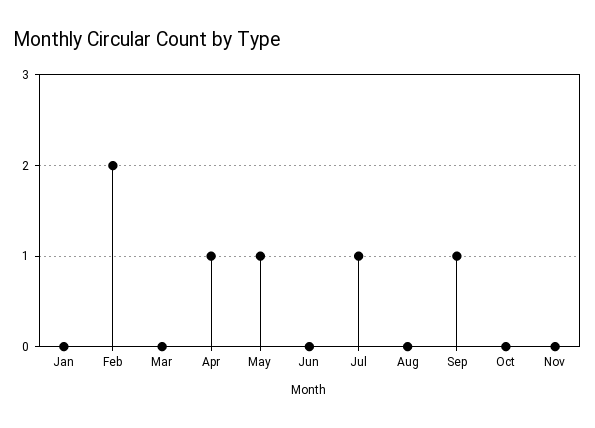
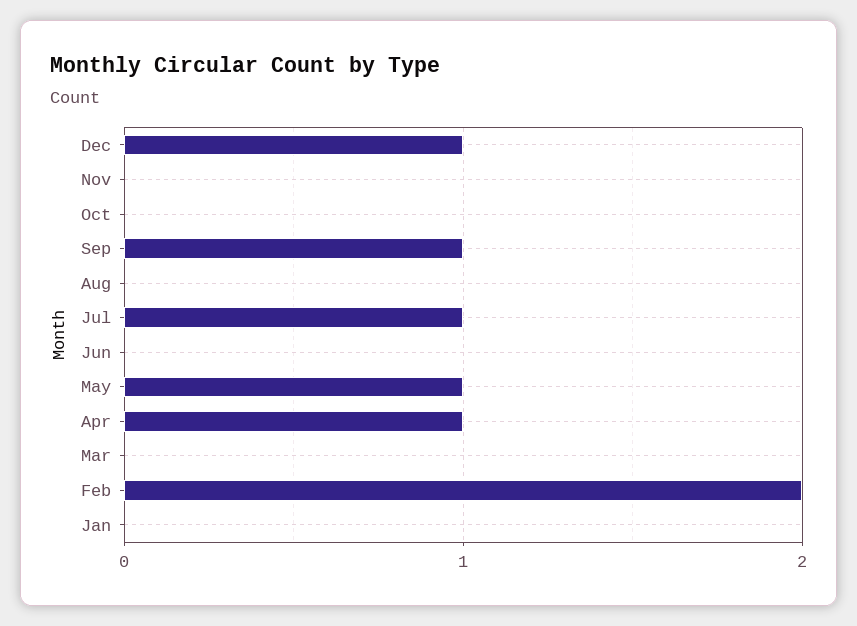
Dec: none -> 1

